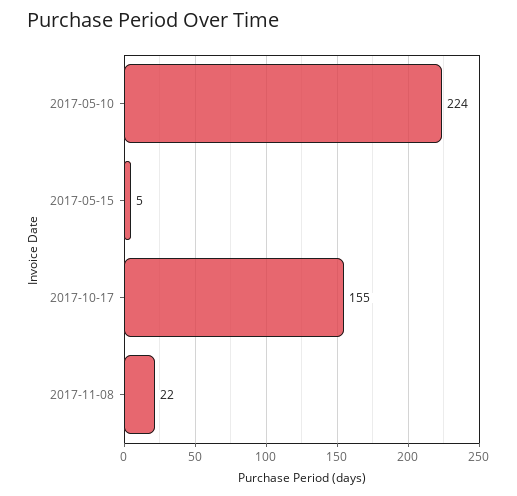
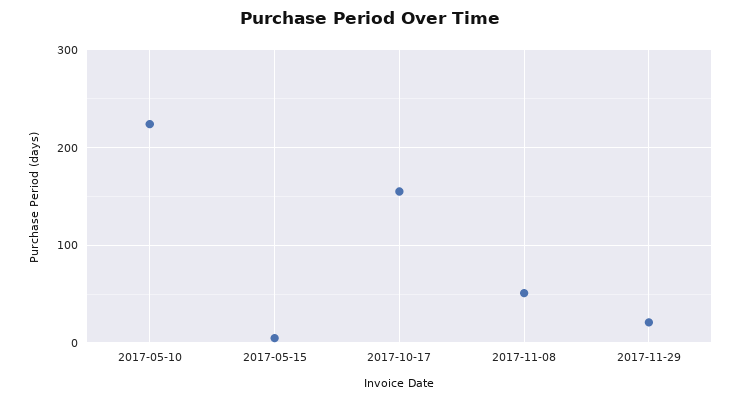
2017-11-08: 22 -> 50
2017-11-29: none -> 20

